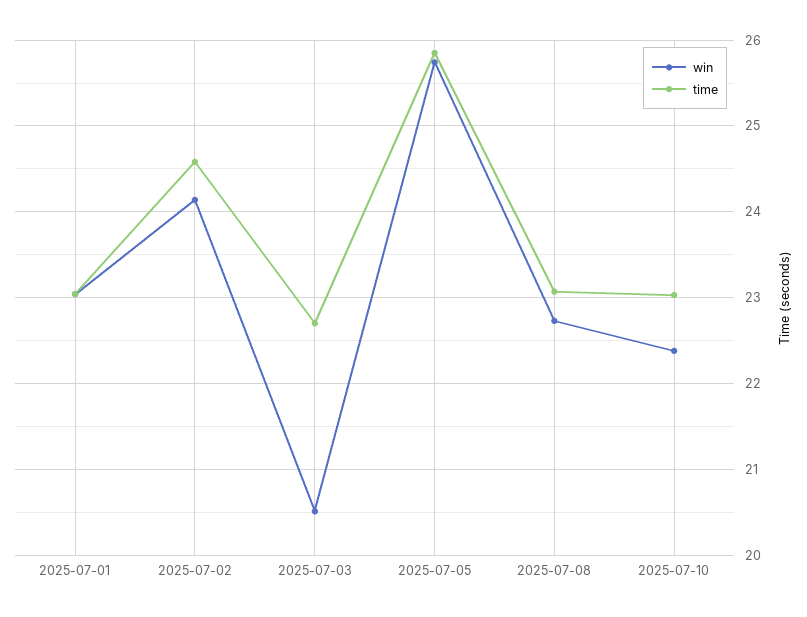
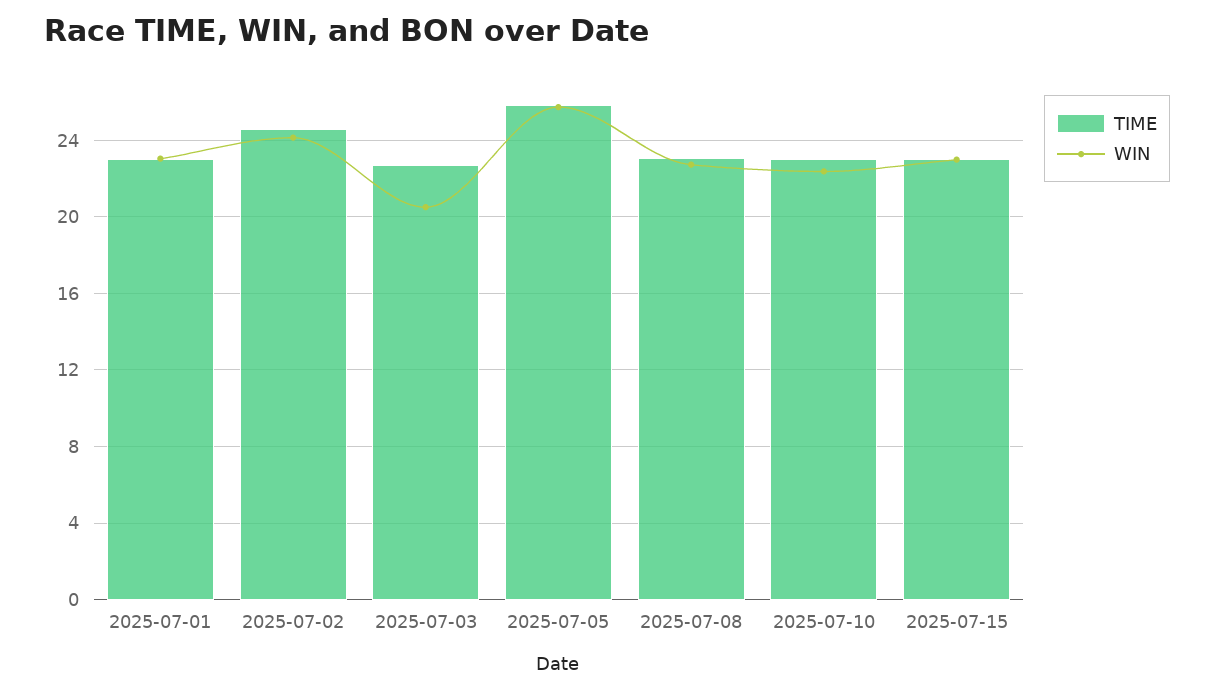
time, 2025-07-15: none -> 23
win, 2025-07-15: none -> 23

